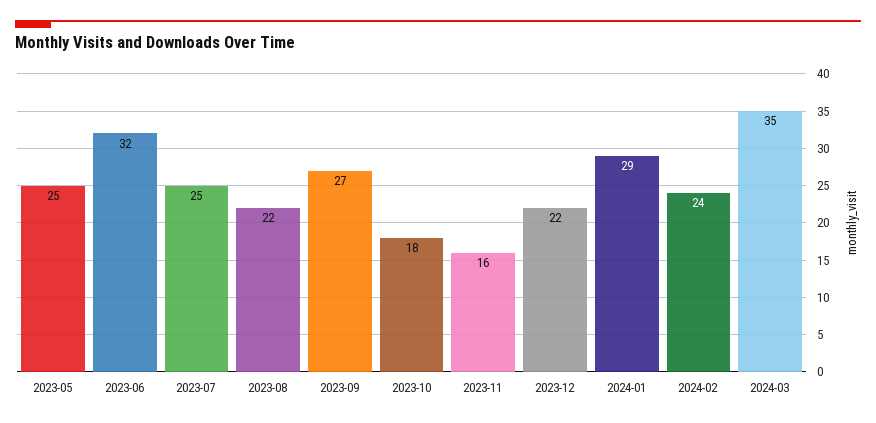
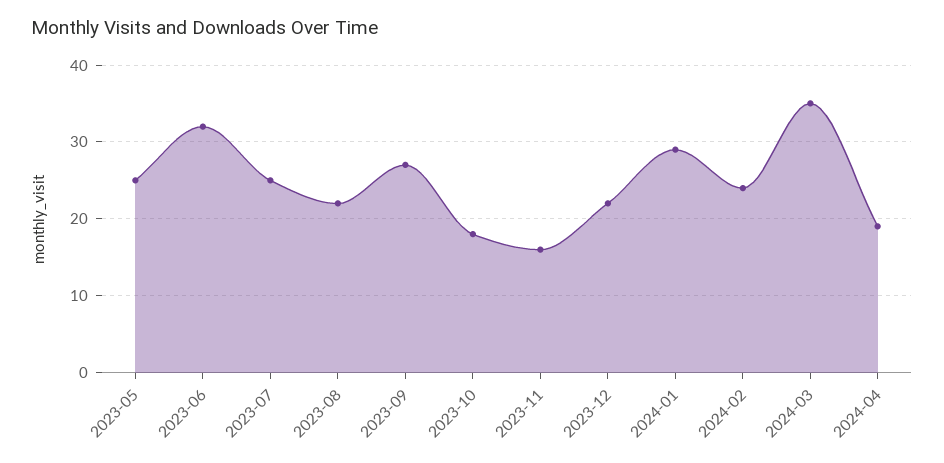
2024-04: none -> 19

